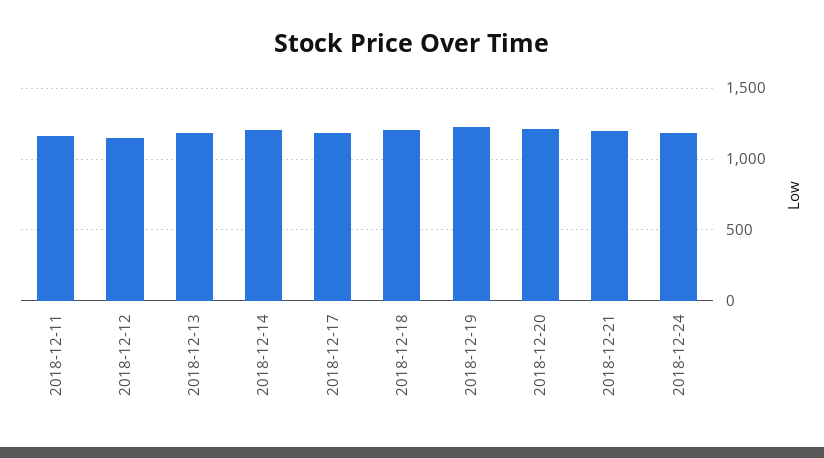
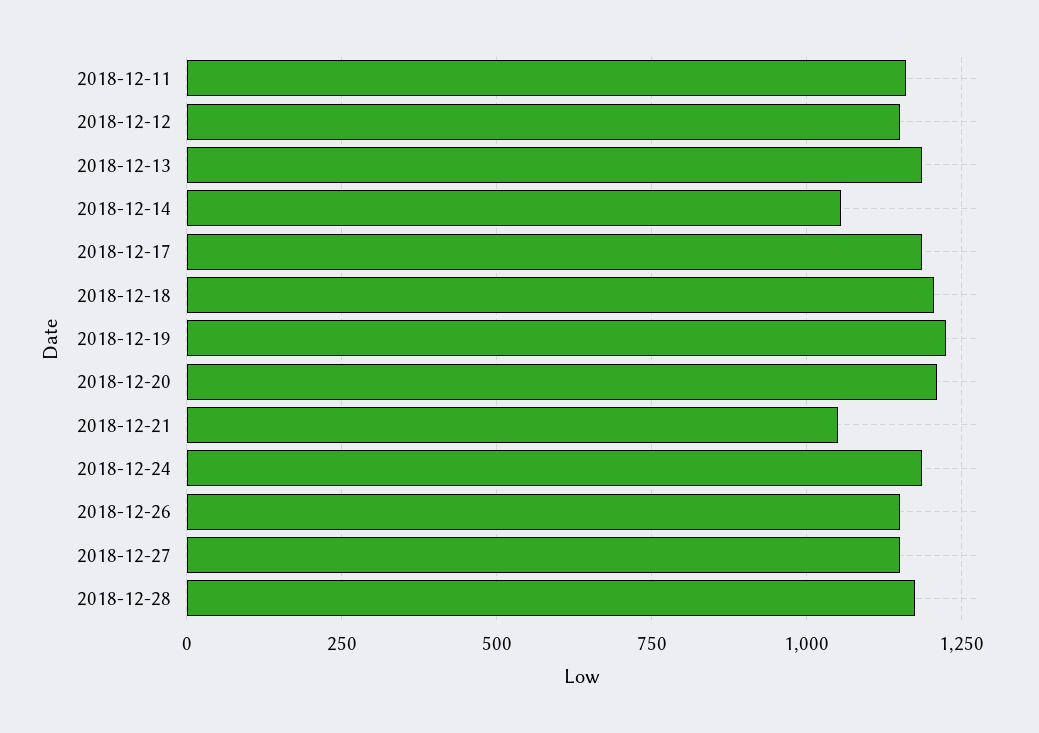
2018-12-14: 1200 -> 1050
2018-12-21: 1200 -> 1050
2018-12-26: none -> 1150
2018-12-27: none -> 1150
2018-12-28: none -> 1175

